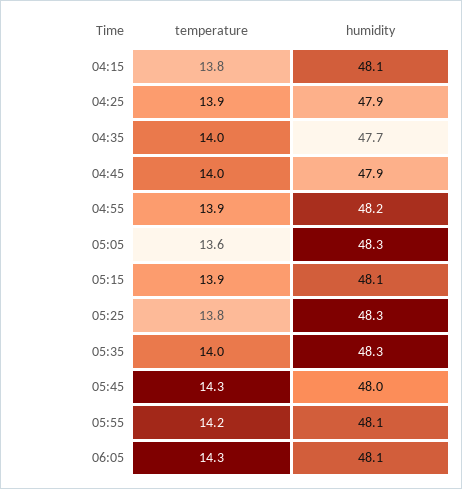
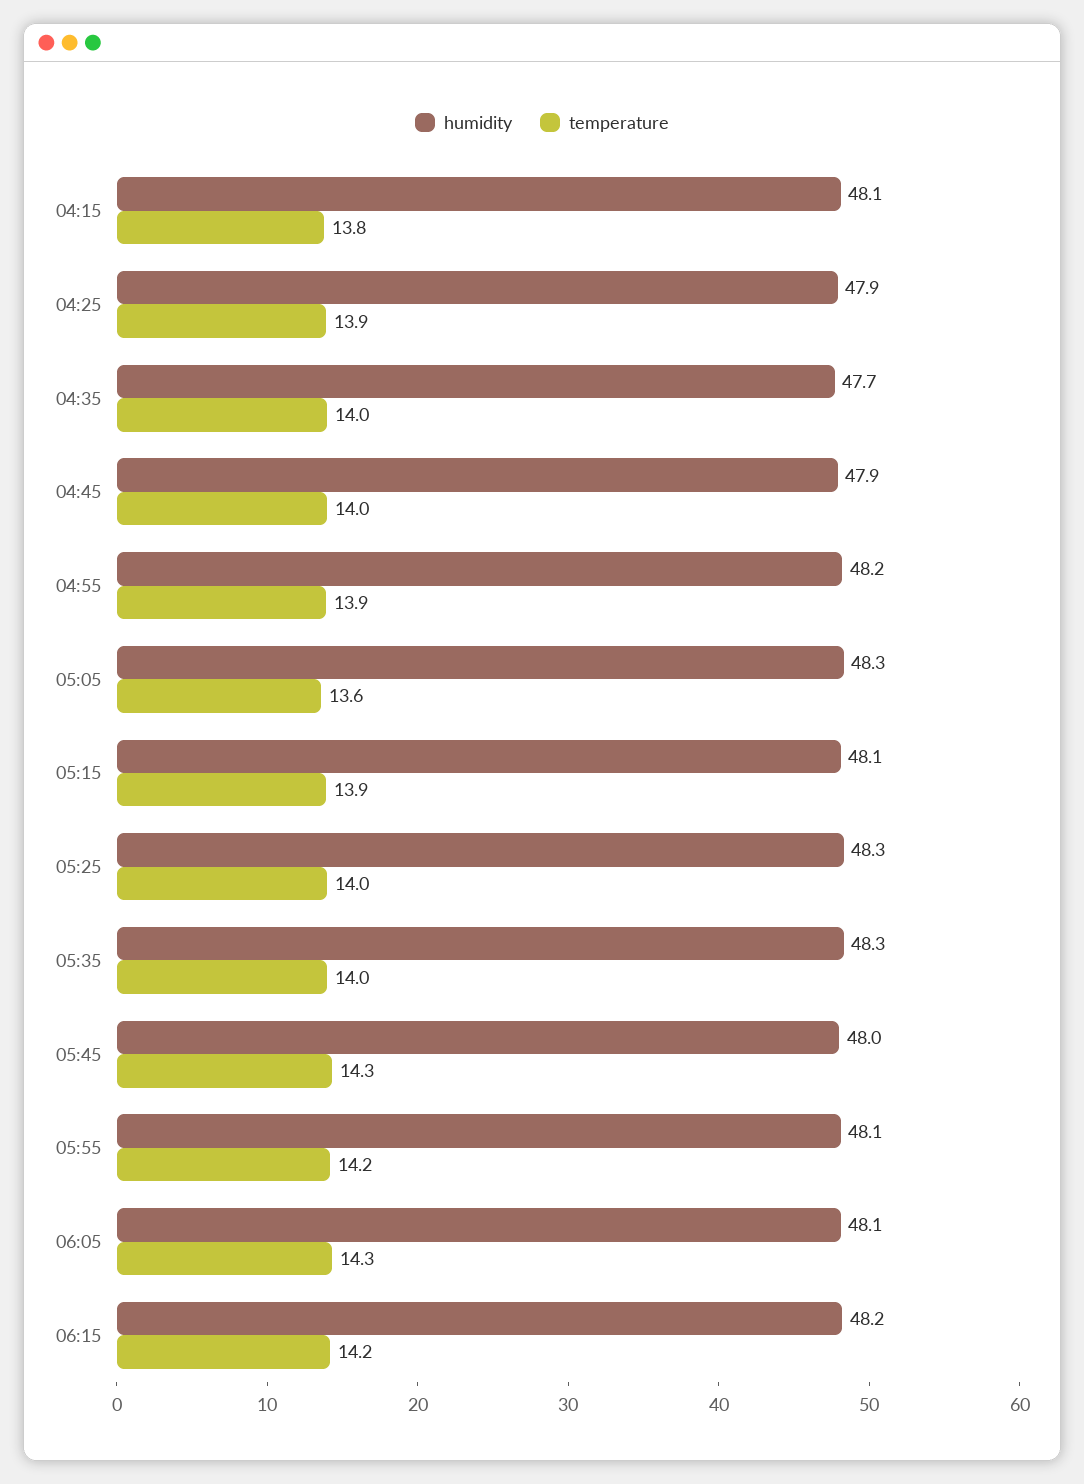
temperature, 05:25: 13.8 -> 14
humidity, 06:15: none -> 48.2
temperature, 06:15: none -> 14.2

